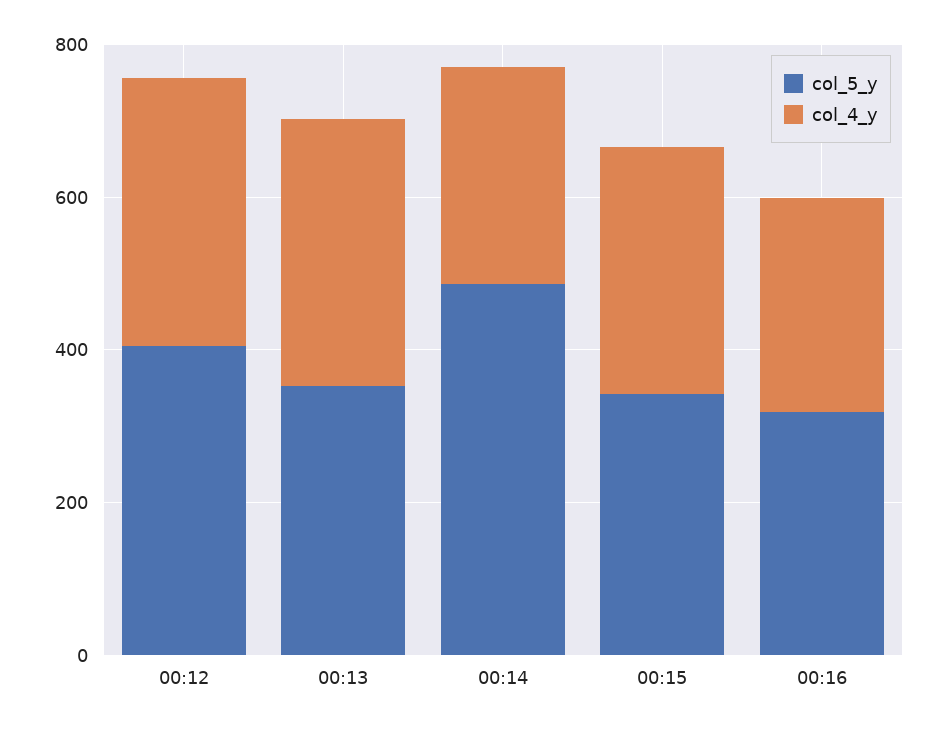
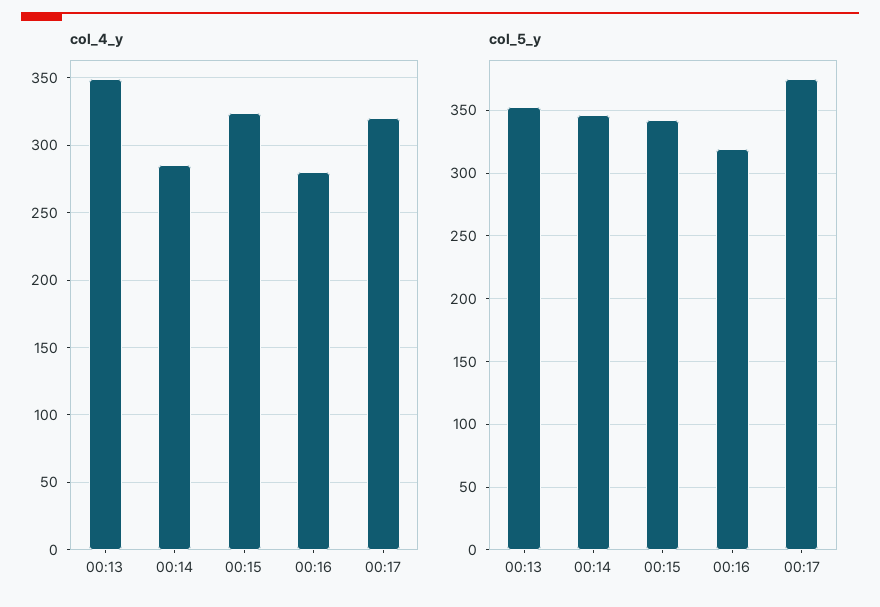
col_5_y, 00:12: 400 -> none
col_4_y, 00:12: 350 -> none
col_5_y, 00:14: 500 -> 345
col_4_y, 00:17: none -> 320
col_5_y, 00:17: none -> 375

